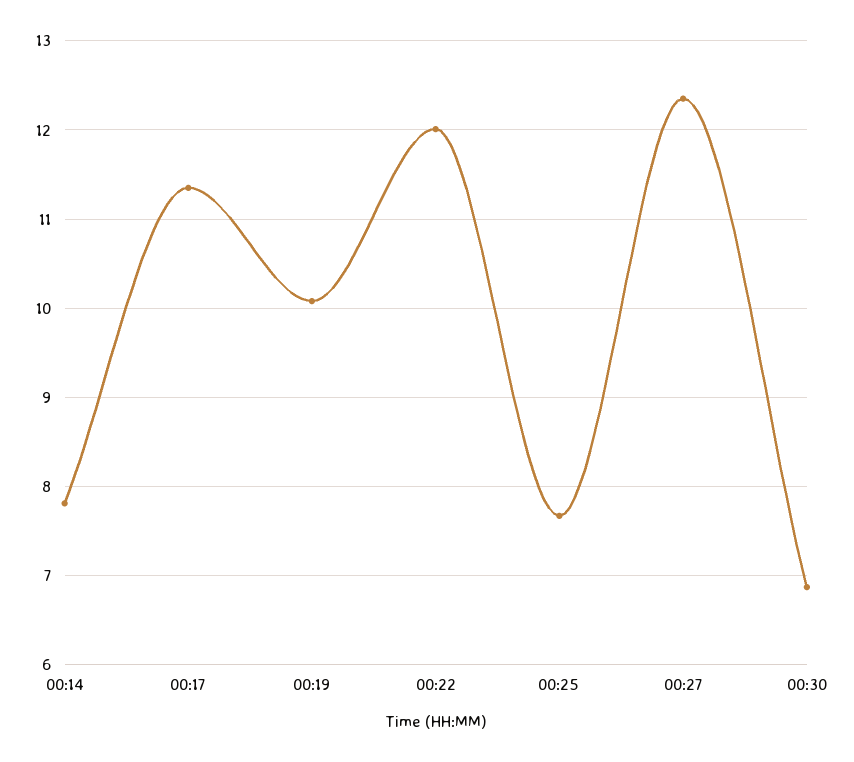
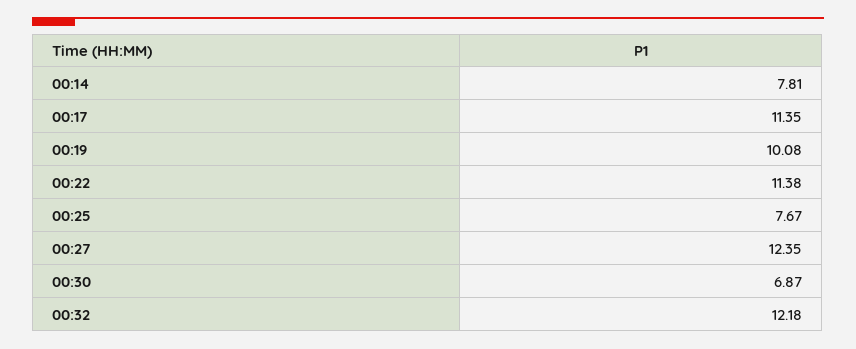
00:22: 12 -> 11.38
00:32: none -> 12.18

